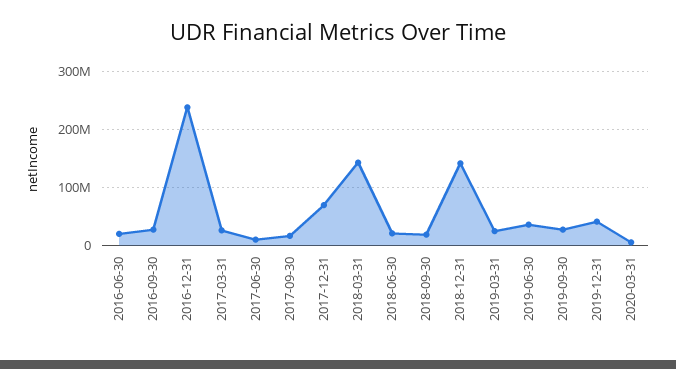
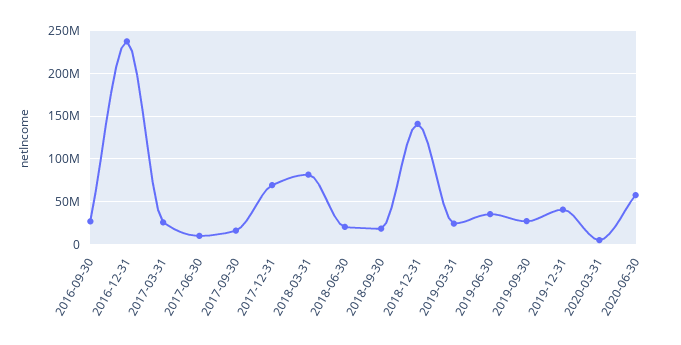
2016-06-30: 20000000 -> none
2018-03-31: 140000000 -> 80000000
2020-06-30: none -> 60000000

